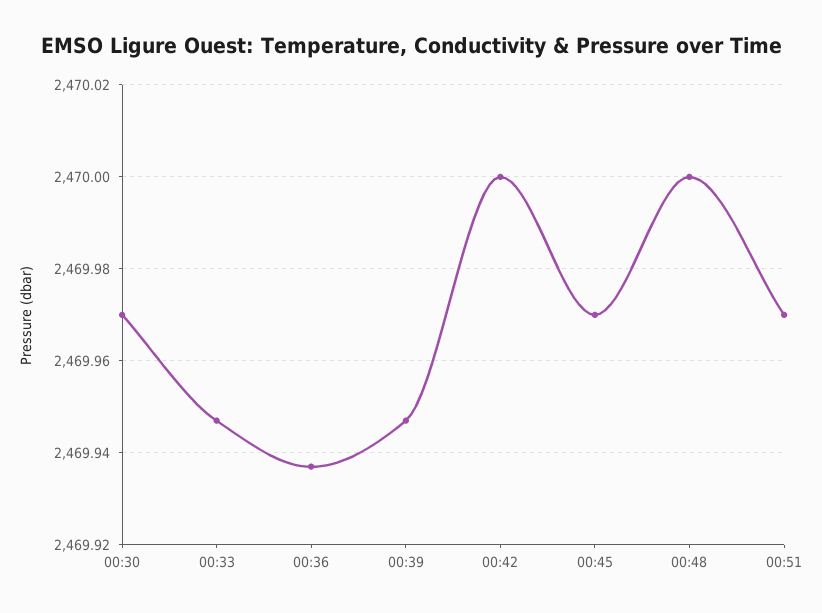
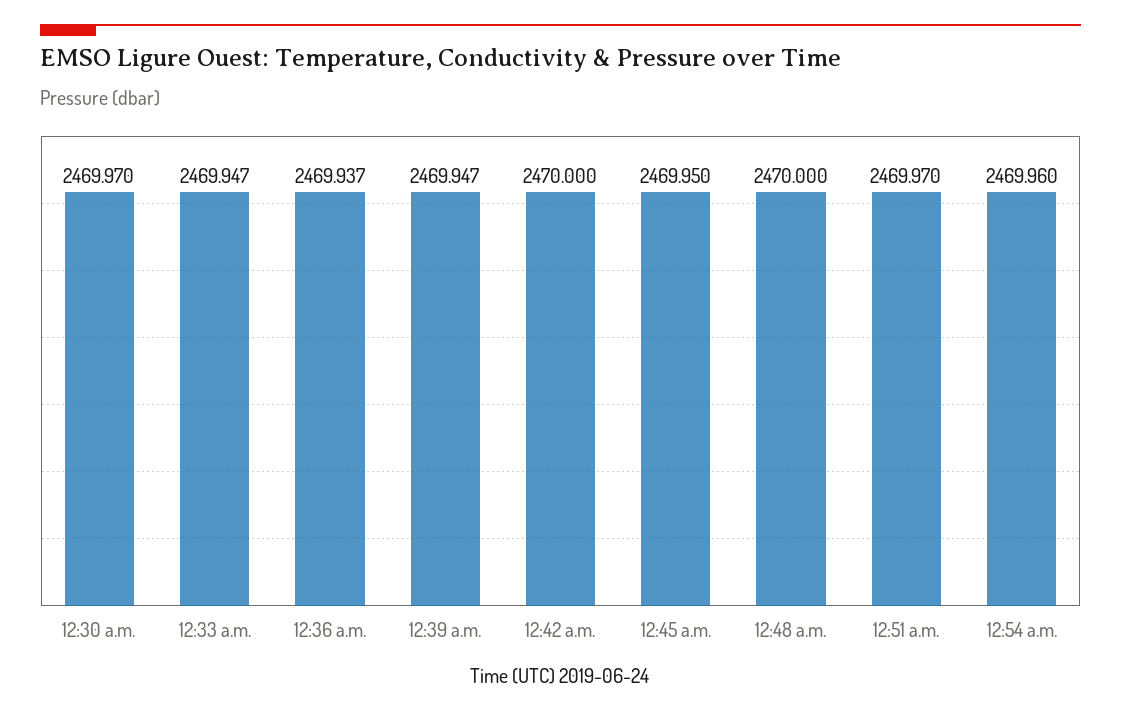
00:45: 2469.97 -> 2469.95
12:54 a.m.: none -> 2469.96

